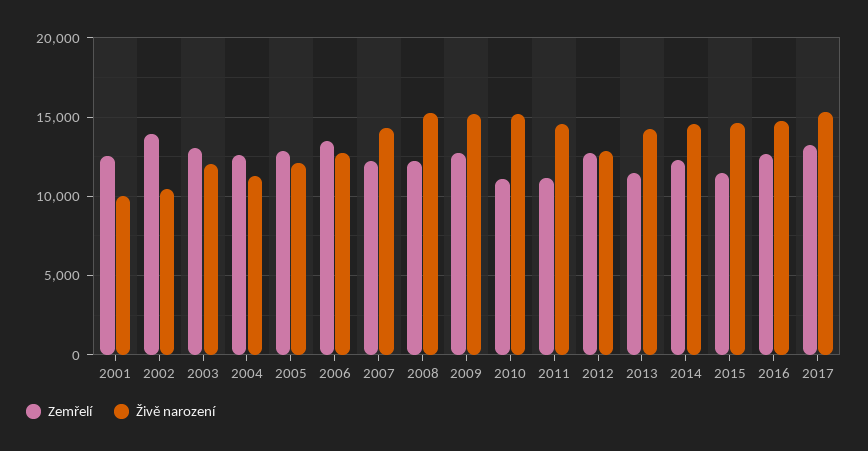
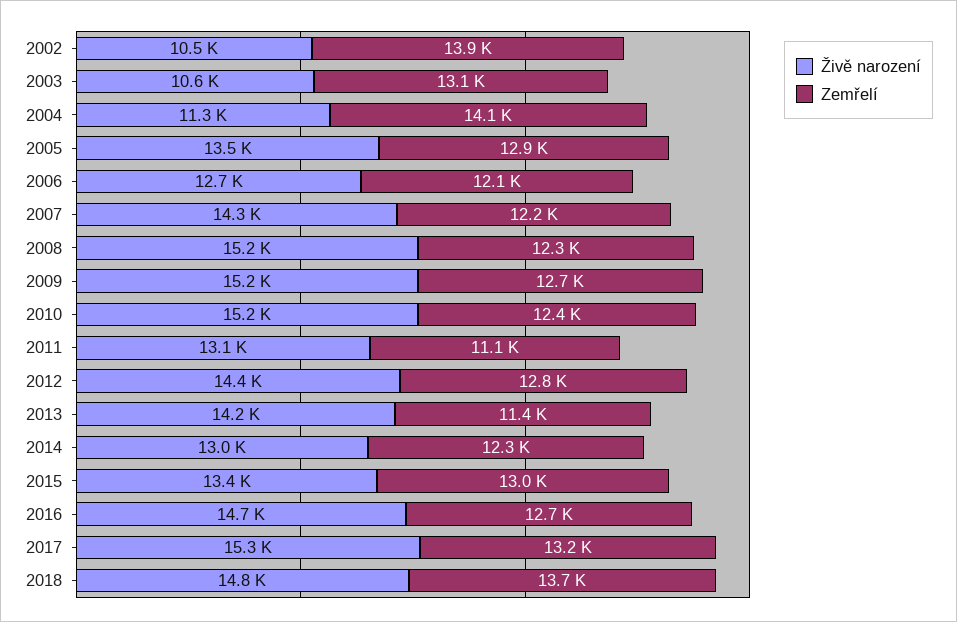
Zemřelí, 2001: 12500 -> none
Živě narození, 2001: 10000 -> none
Živě narození, 2003: 12000 -> 10600
Zemřelí, 2004: 12500 -> 14100
Živě narození, 2005: 12000 -> 13500
Zemřelí, 2006: 13500 -> 12100
Zemřelí, 2010: 11000 -> 12400
Živě narození, 2011: 14500 -> 13100
Živě narození, 2012: 13000 -> 14400
Živě narození, 2014: 14500 -> 13000
Zemřelí, 2015: 11500 -> 13000
Živě narození, 2015: 14500 -> 13400
Živě narození, 2018: none -> 14800
Zemřelí, 2018: none -> 13700

